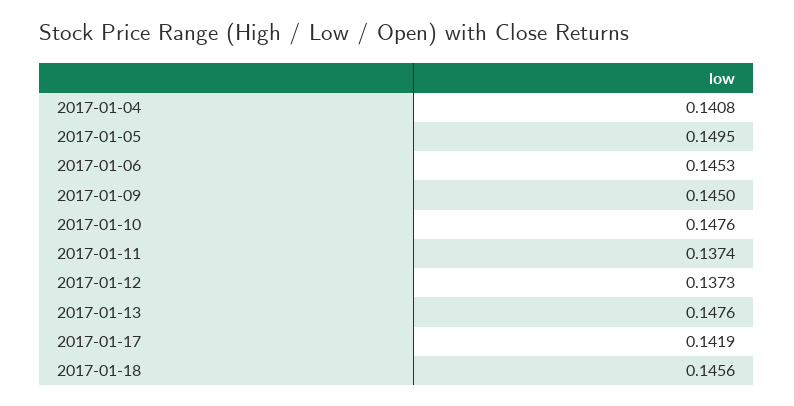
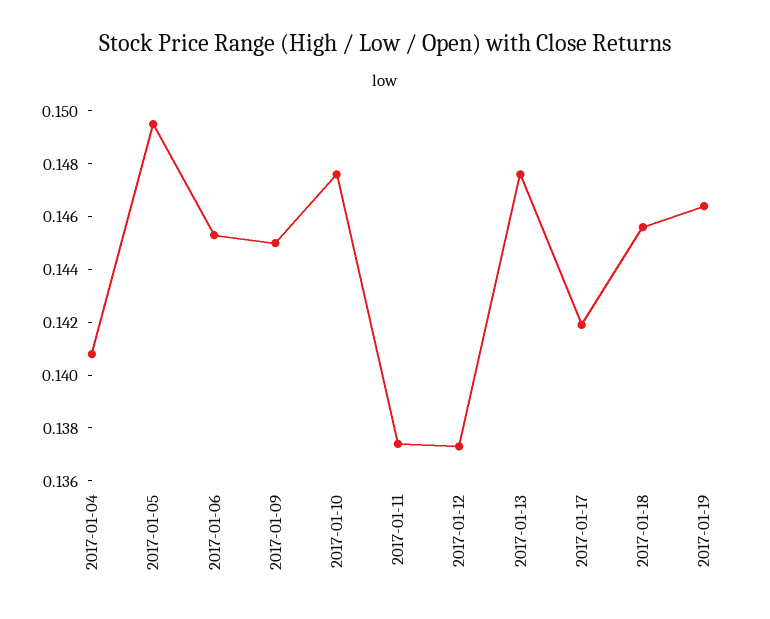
2017-01-19: none -> 0.1465

